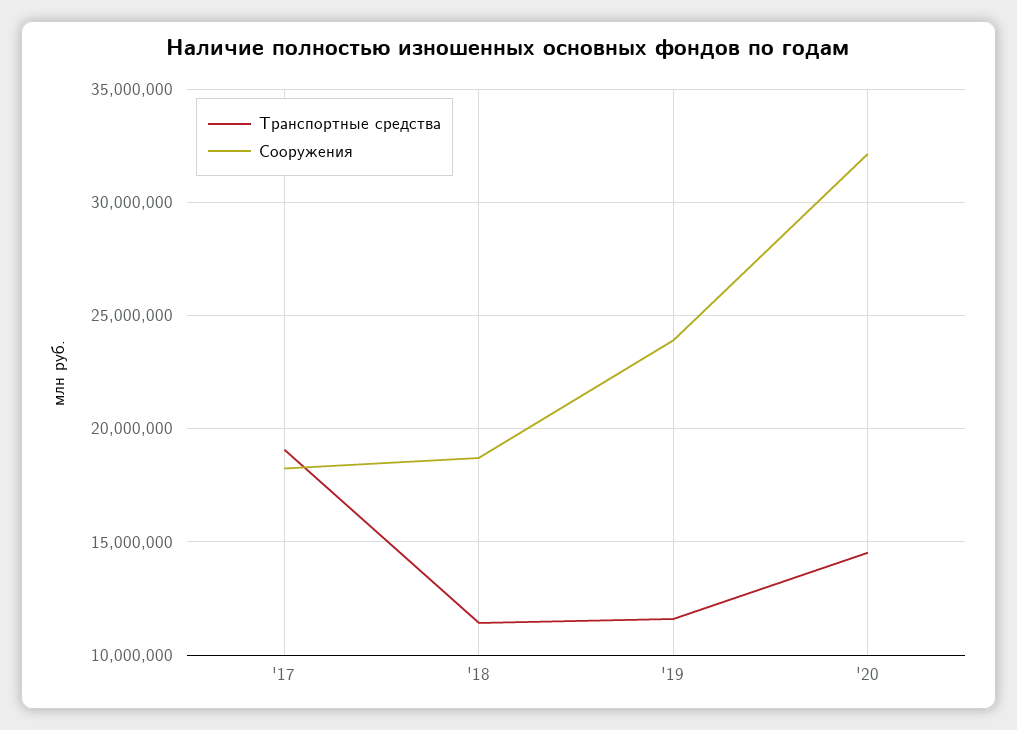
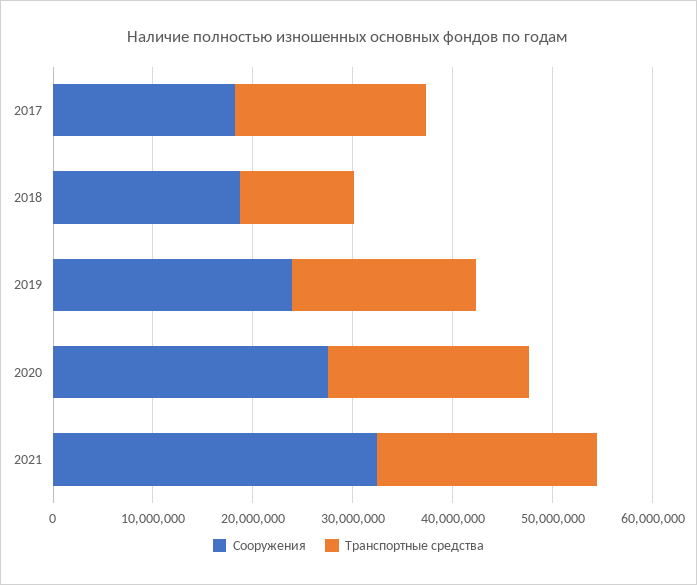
Транспортные средства, '19: 11500000 -> 18000000
Транспортные средства, '20: 14500000 -> 20000000
Сооружения, '20: 32000000 -> 28000000
Сооружения, 2021: none -> 32000000
Транспортные средства, 2021: none -> 22000000

